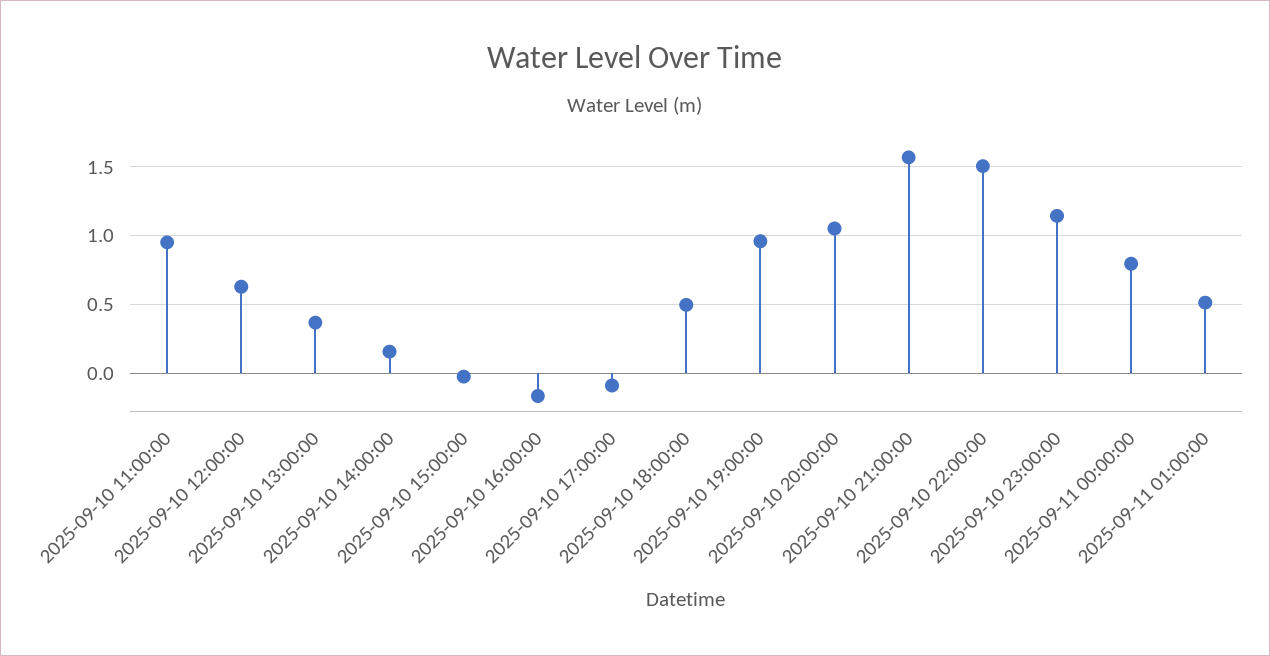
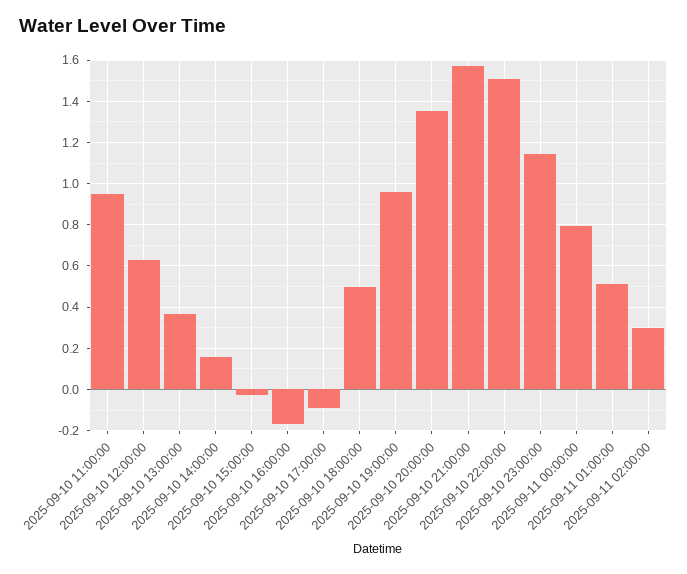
2025-09-10 20:00:00: 1.05 -> 1.35
2025-09-11 02:00:00: none -> 0.3

